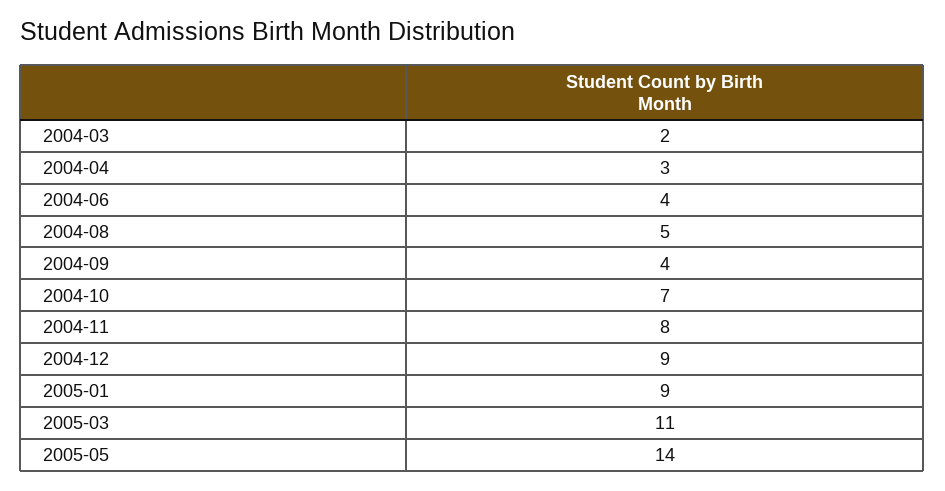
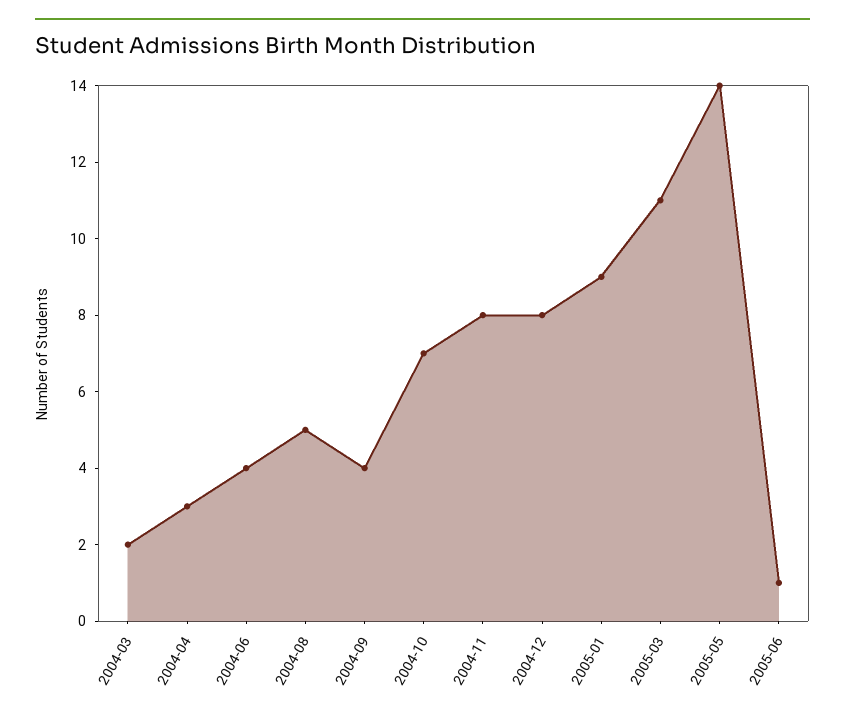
2004-12: 9 -> 8
2005-06: none -> 1

